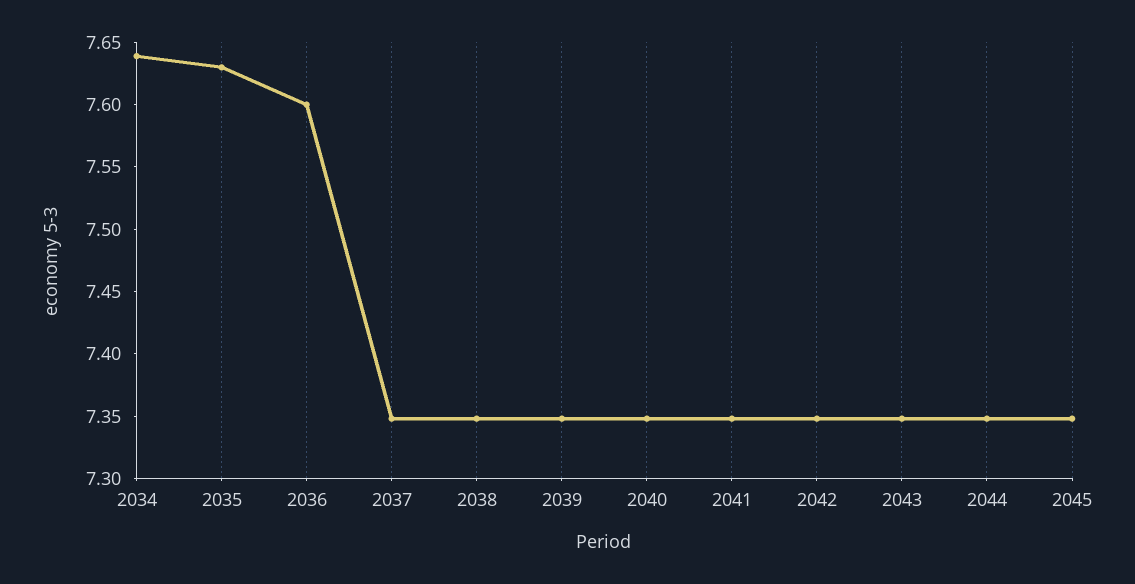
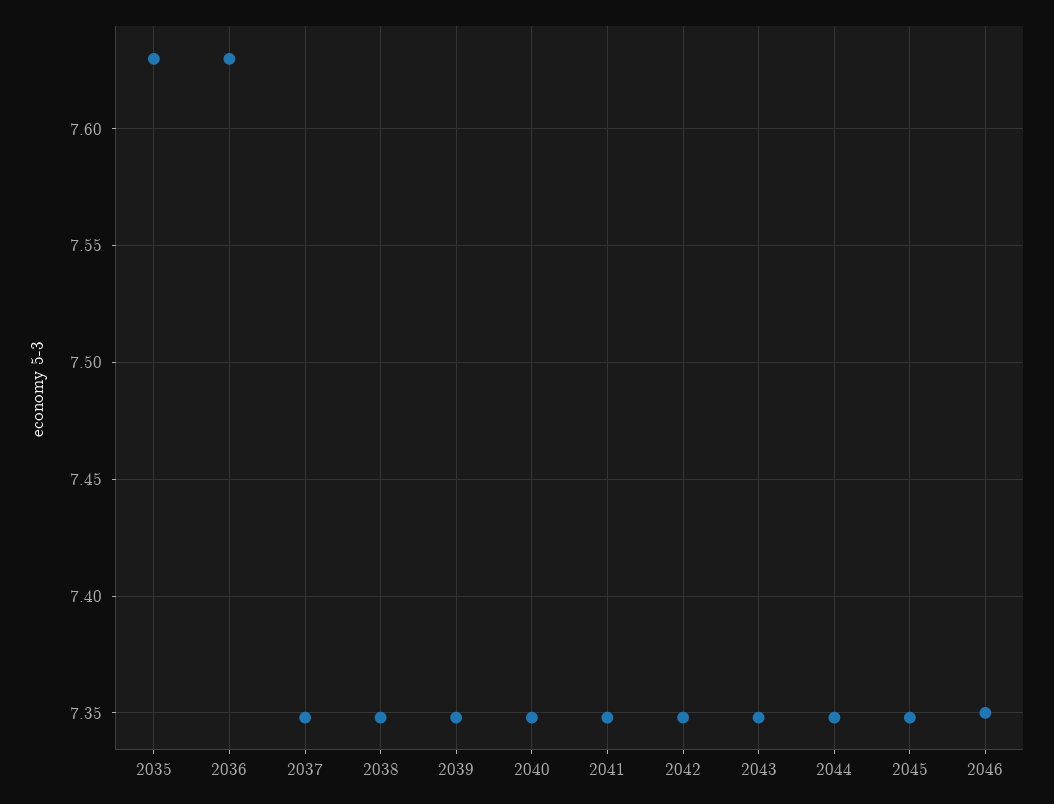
2034: 7.64 -> none
2036: 7.6 -> 7.63
2046: none -> 7.35

